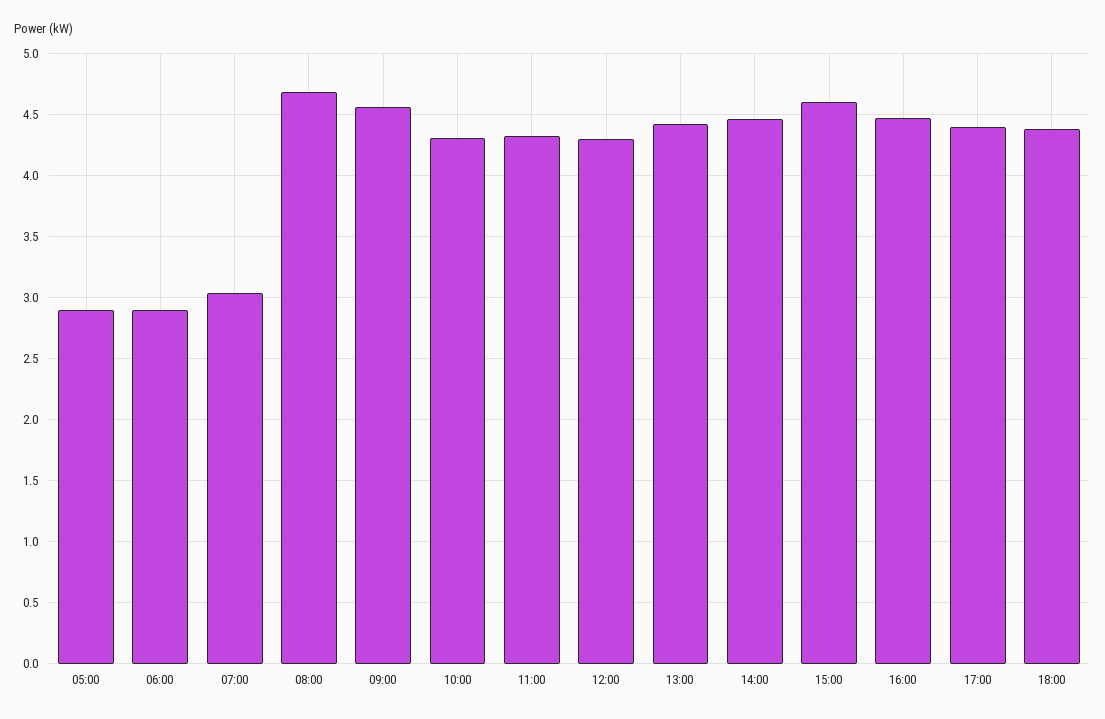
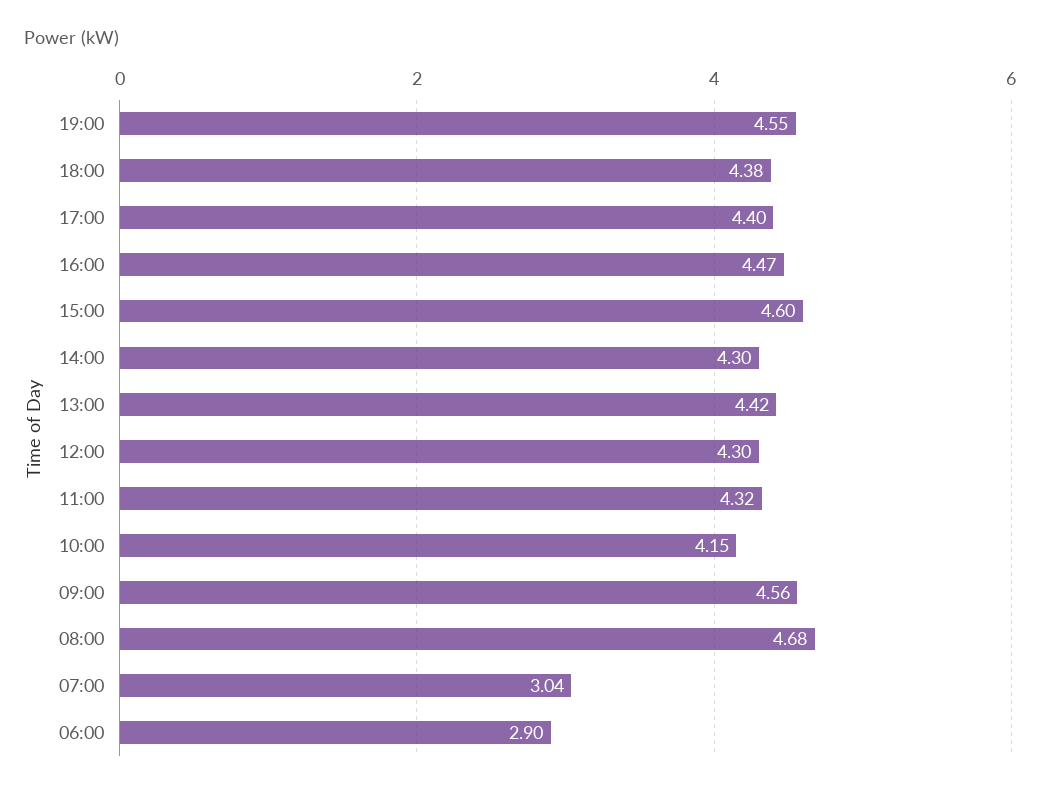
05:00: 2.9 -> none
10:00: 4.3 -> 4.15
14:00: 4.45 -> 4.3
19:00: none -> 4.55

